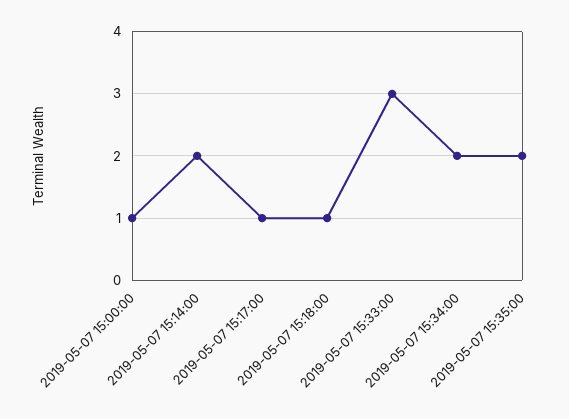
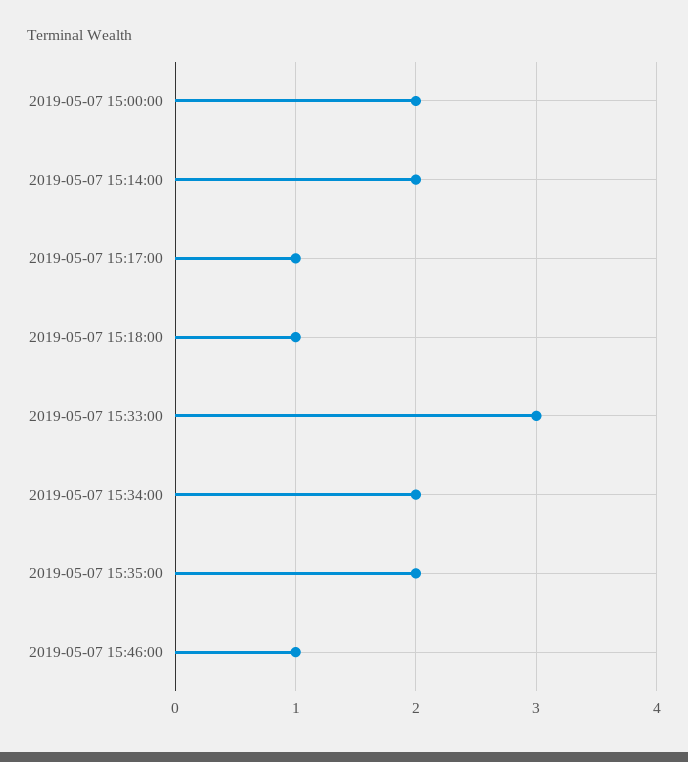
2019-05-07 15:00:00: 1 -> 2
2019-05-07 15:46:00: none -> 1

